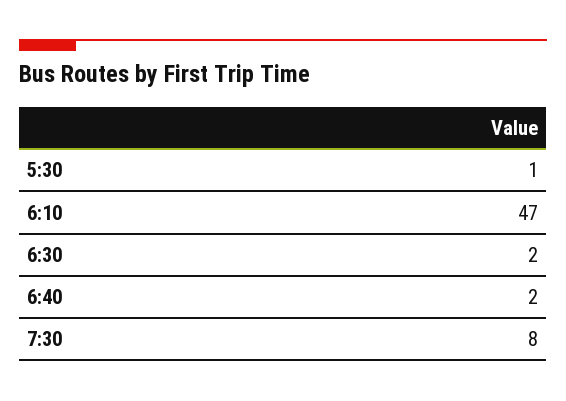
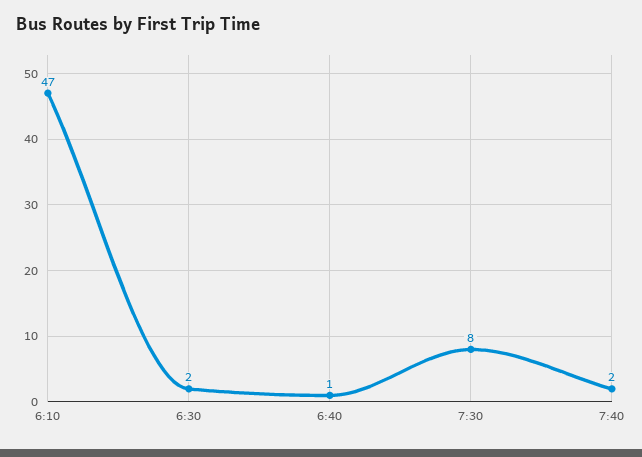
5:30: 1 -> none
6:40: 2 -> 1
7:40: none -> 2

